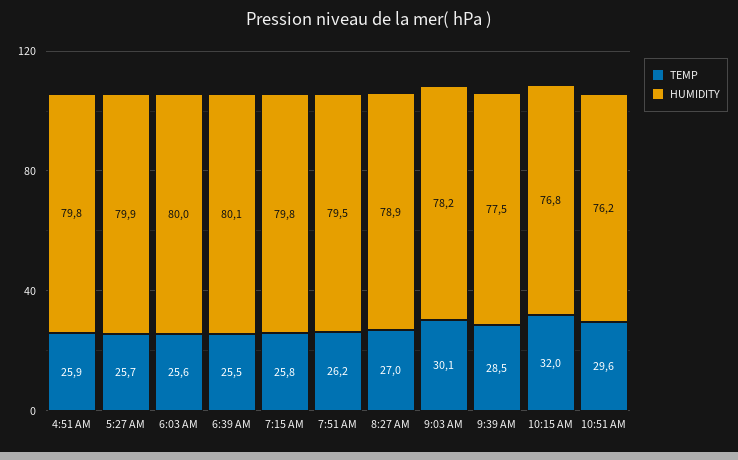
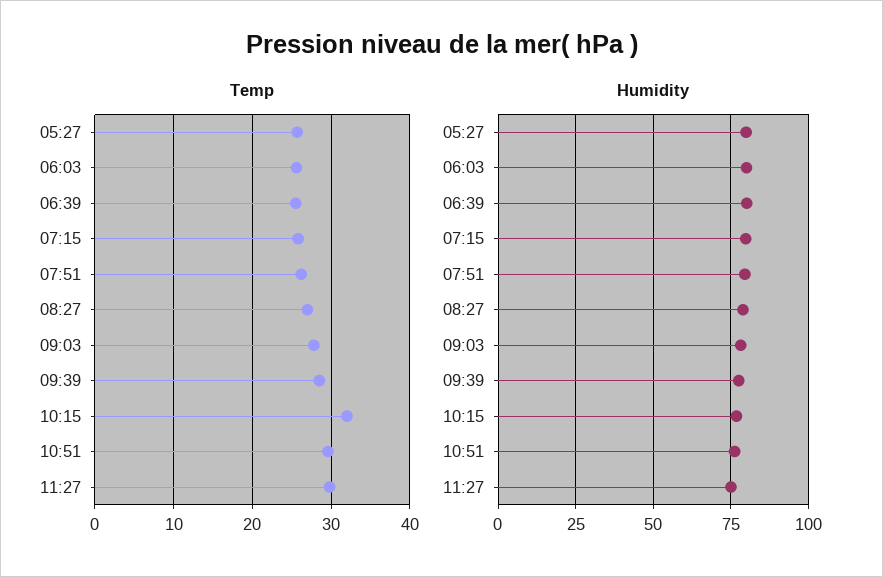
TEMP, 4:51 AM: 25.9 -> none
HUMIDITY, 4:51 AM: 79.8 -> none
TEMP, 9:03 AM: 30.1 -> 28
TEMP, 11:27: none -> 30
HUMIDITY, 11:27: none -> 75

